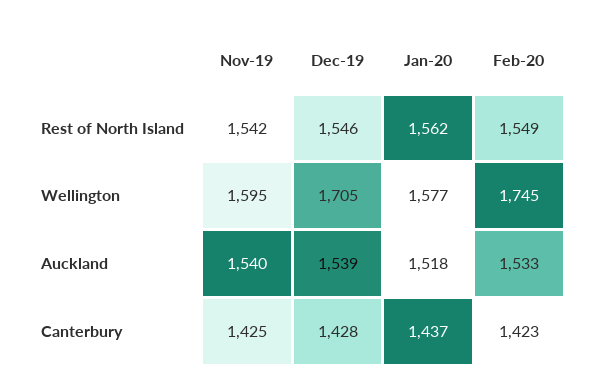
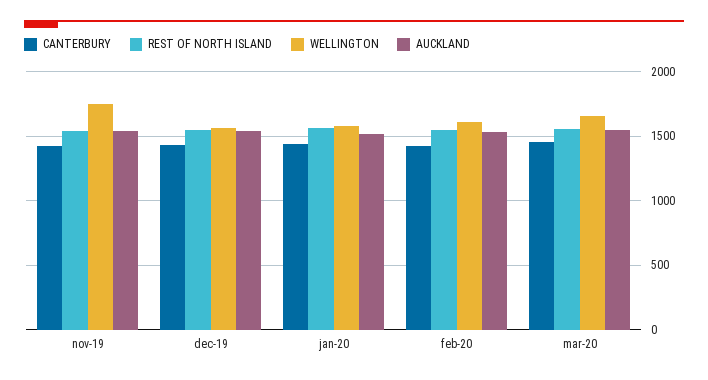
Wellington, Nov-19: 1595 -> 1750
Wellington, Dec-19: 1705 -> 1550
Wellington, Feb-20: 1745 -> 1600
Canterbury, mar-20: none -> 1450
Rest of North Island, mar-20: none -> 1550
Wellington, mar-20: none -> 1650
Auckland, mar-20: none -> 1550

